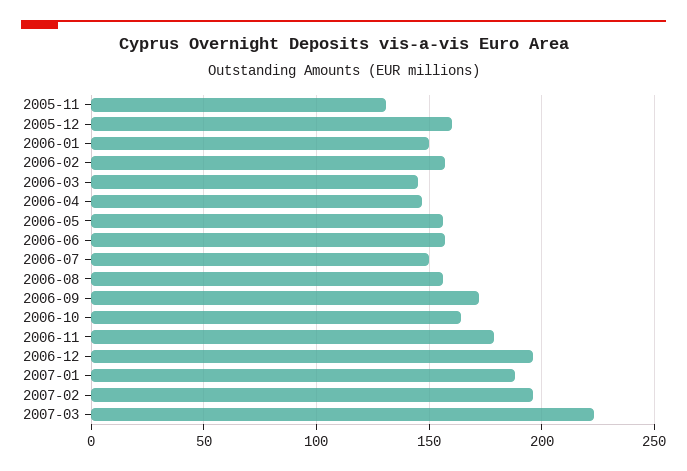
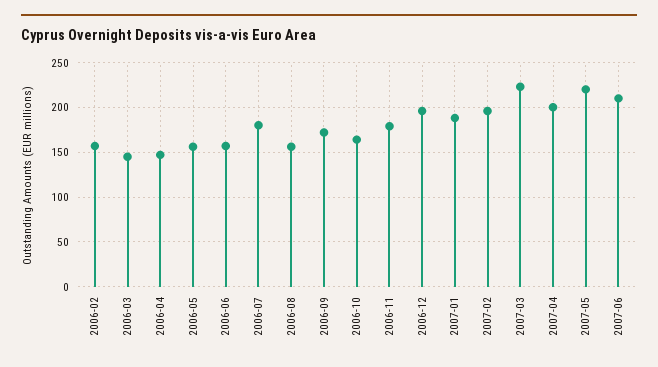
2005-11: 130 -> none
2005-12: 160 -> none
2006-01: 150 -> none
2006-07: 150 -> 180
2007-04: none -> 200
2007-05: none -> 220
2007-06: none -> 210

